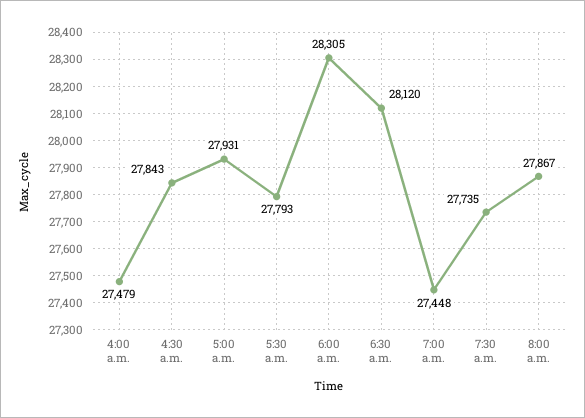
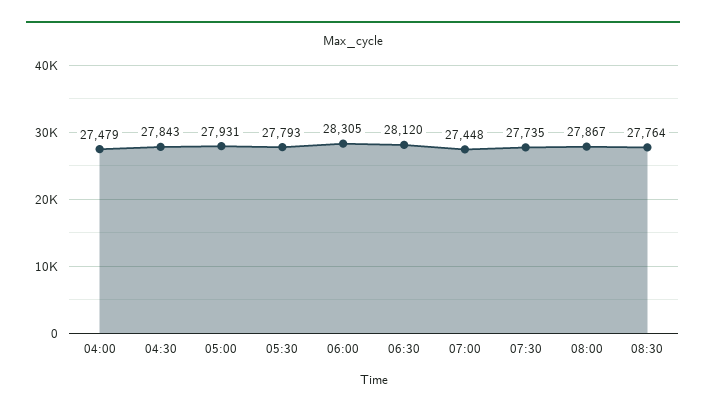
08:30: none -> 27764

